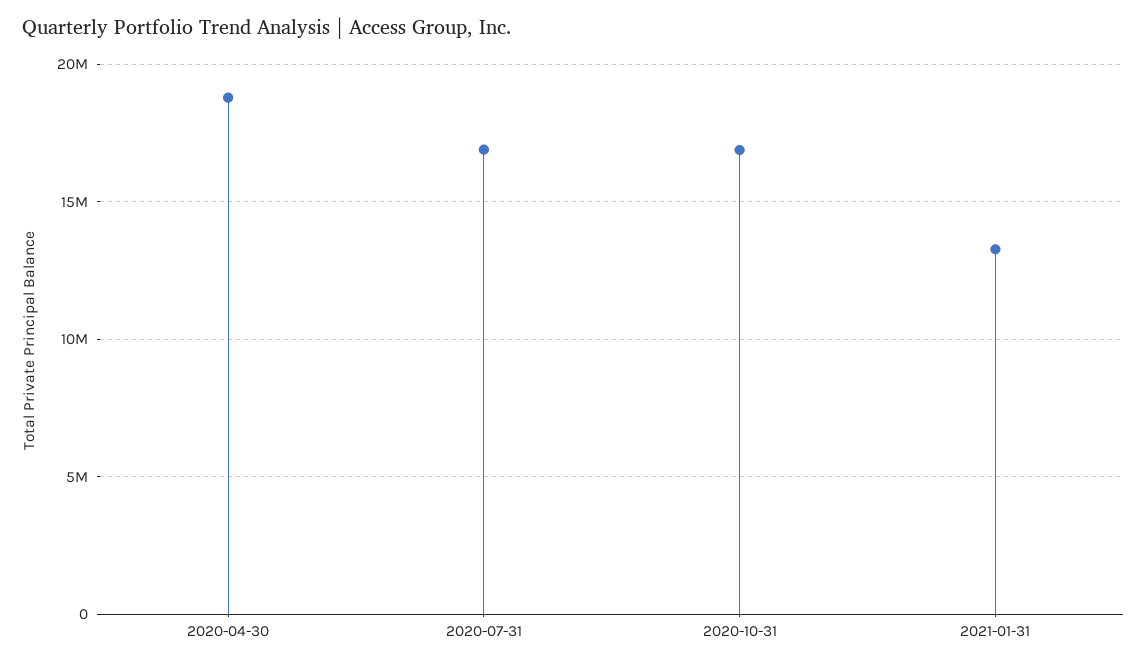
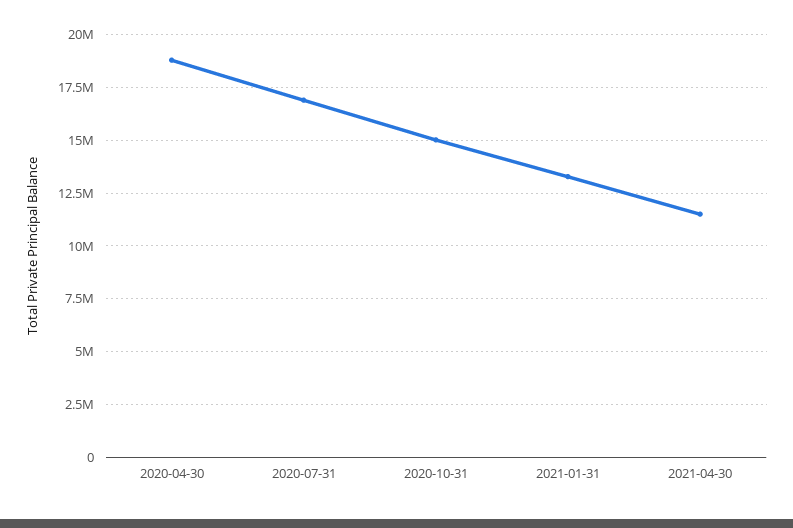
2020-10-31: 17000000 -> 15000000
2021-04-30: none -> 11500000

